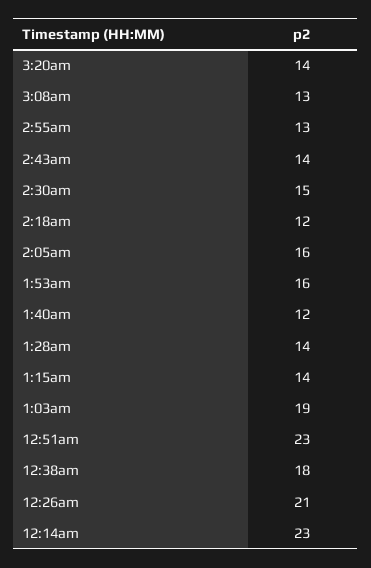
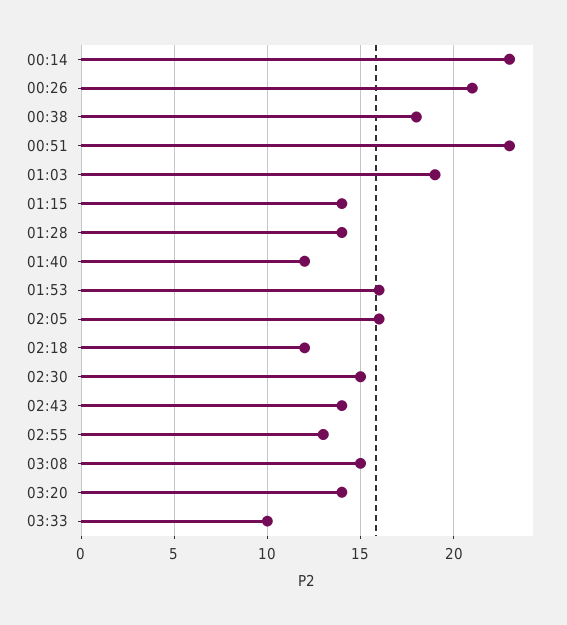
3:08am: 13 -> 15
03:33: none -> 10

